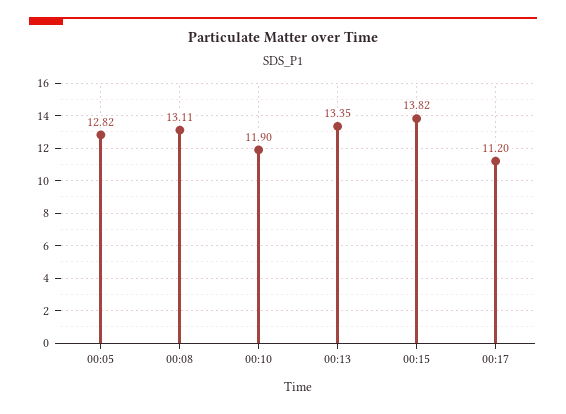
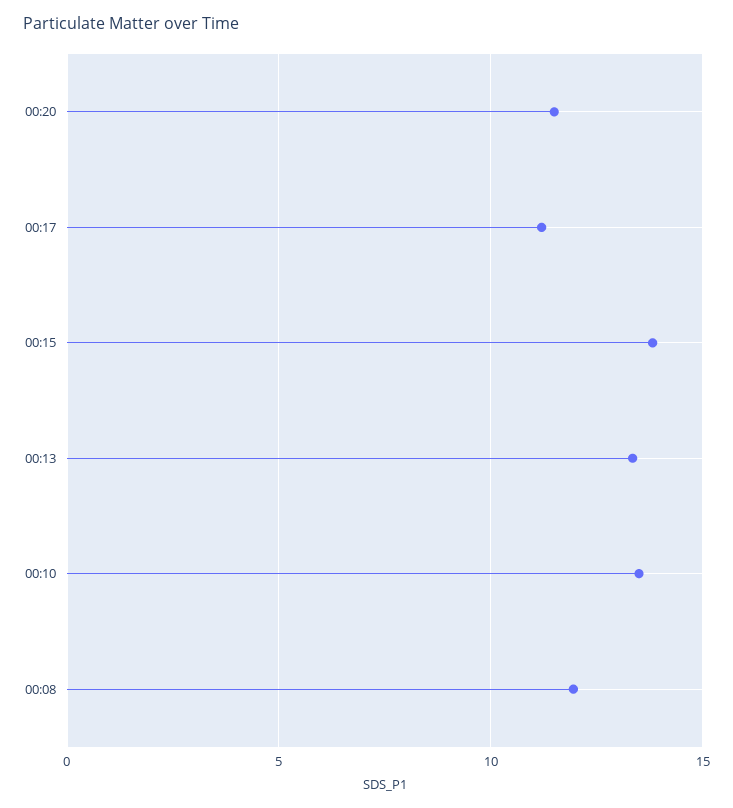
00:05: 12.82 -> none
00:08: 13.11 -> 12
00:10: 11.9 -> 13.5
00:20: none -> 11.5

